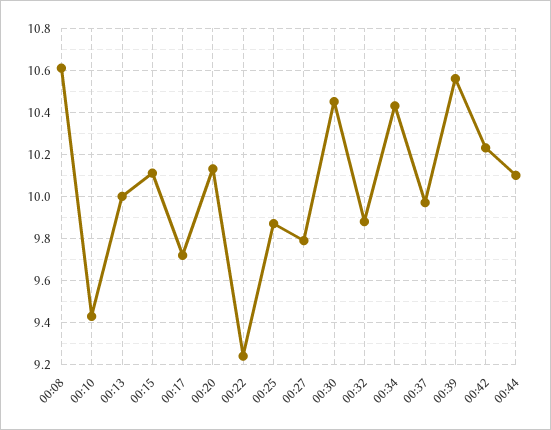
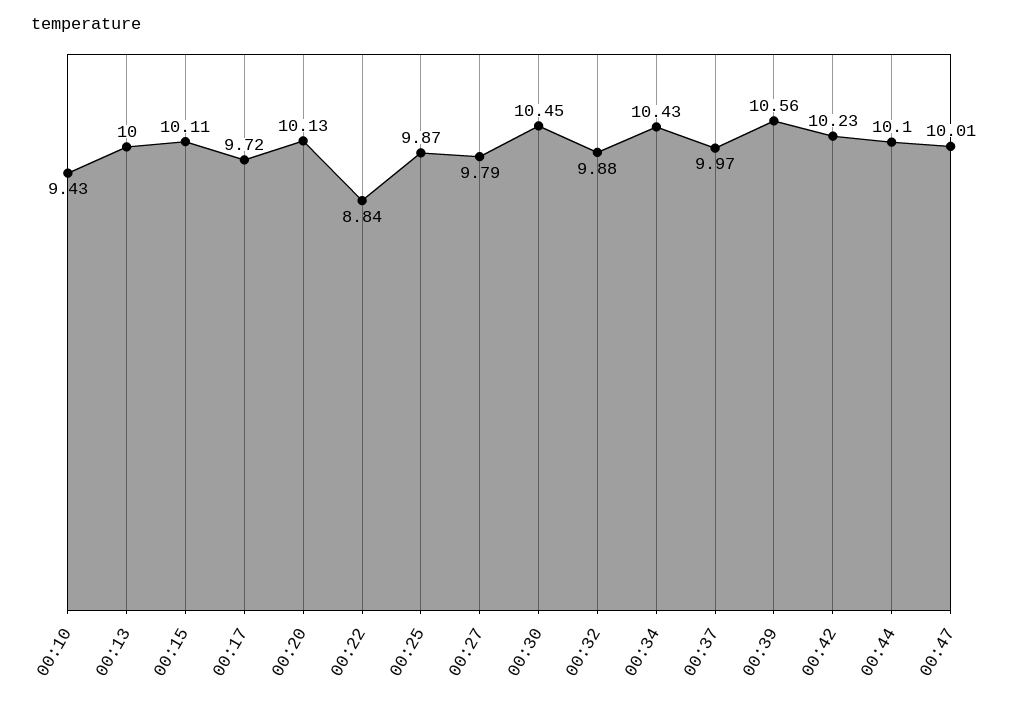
00:08: 10.6 -> none
00:22: 9.25 -> 8.84
00:47: none -> 10.01

